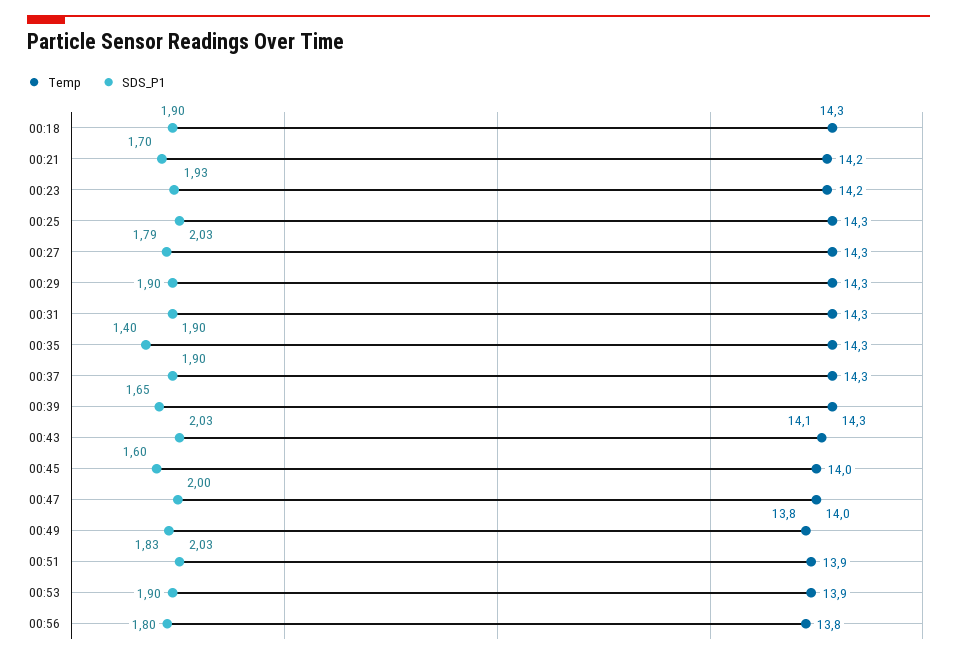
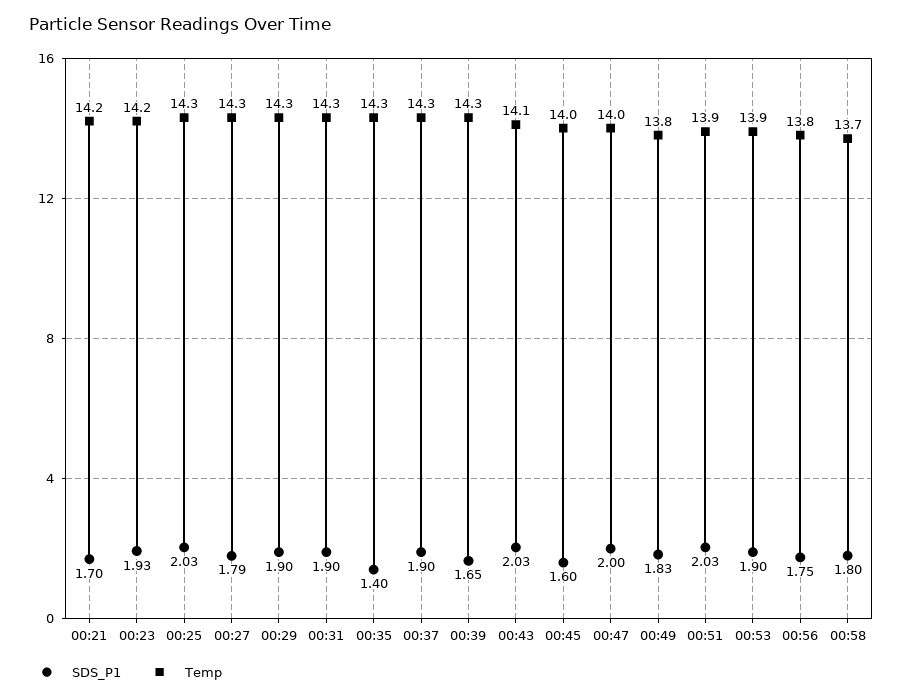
Temp, 00:18: 14.3 -> none
SDS_P1, 00:18: 1.9 -> none
SDS_P1, 00:56: 1.8 -> 1.75
SDS_P1, 00:58: none -> 1.8
Temp, 00:58: none -> 13.7

